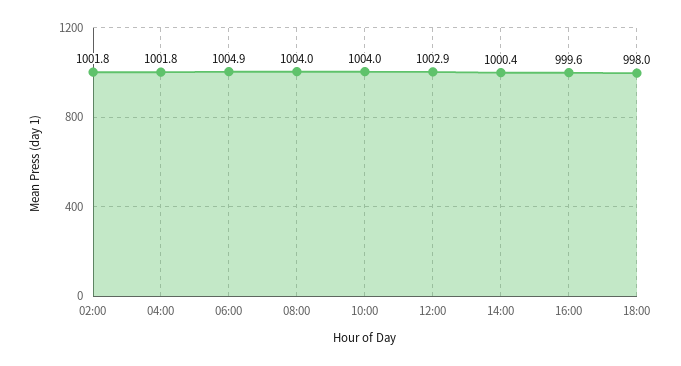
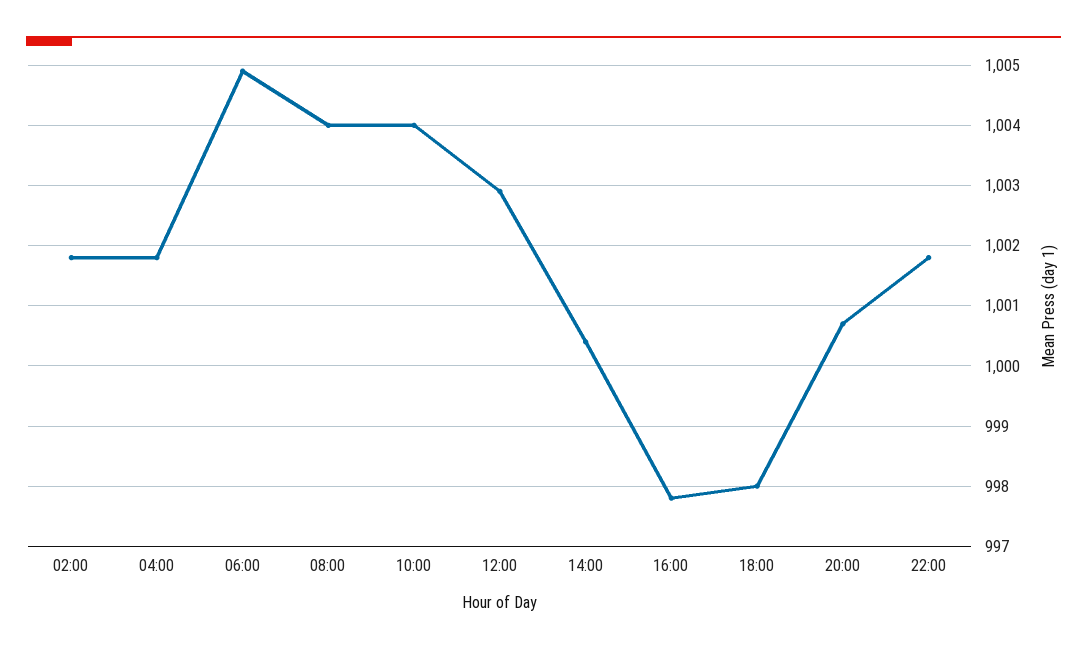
16:00: 999.6 -> 997.8
20:00: none -> 1000.7
22:00: none -> 1001.8

